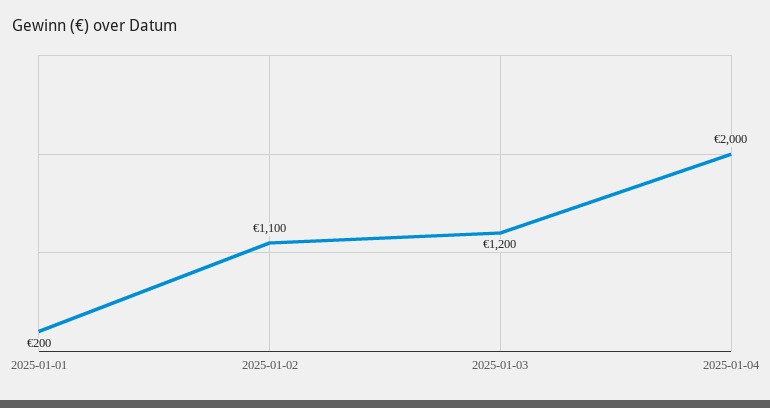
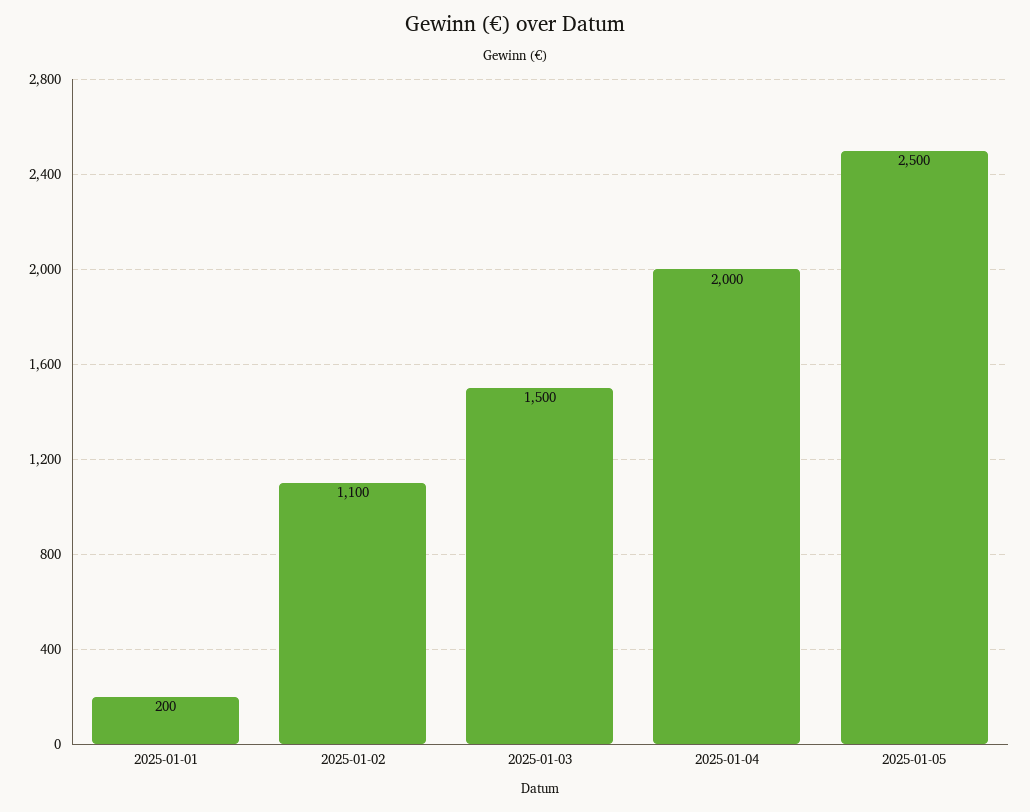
2025-01-03: 1200 -> 1500
2025-01-05: none -> 2500

